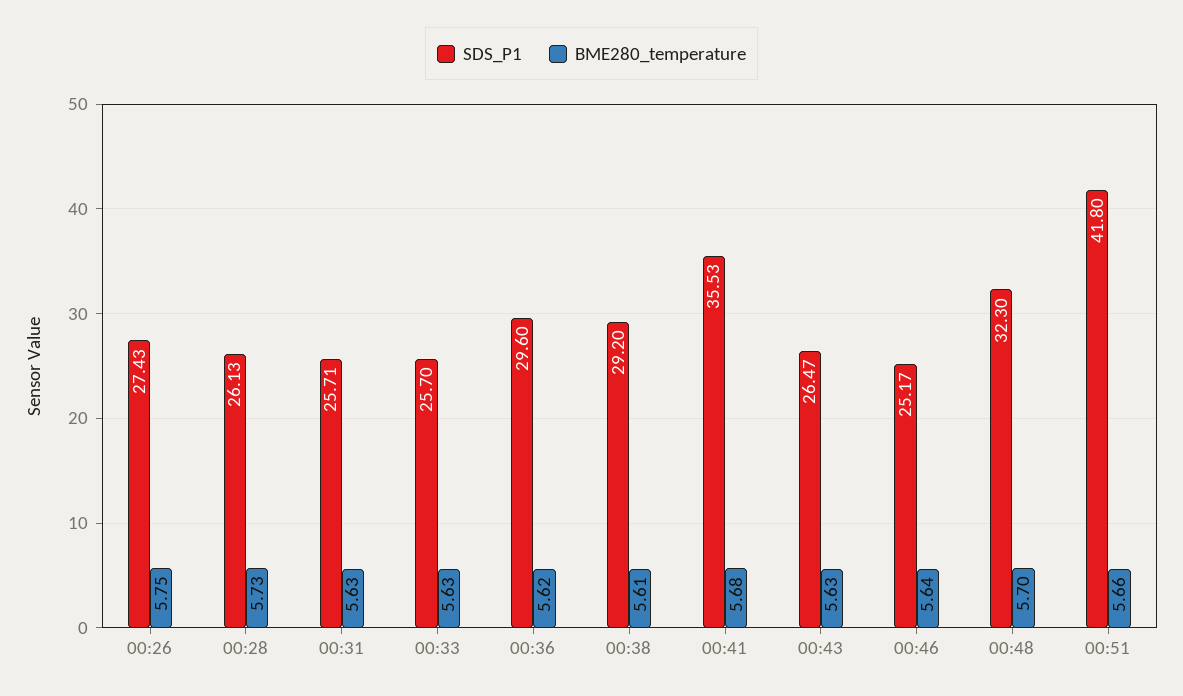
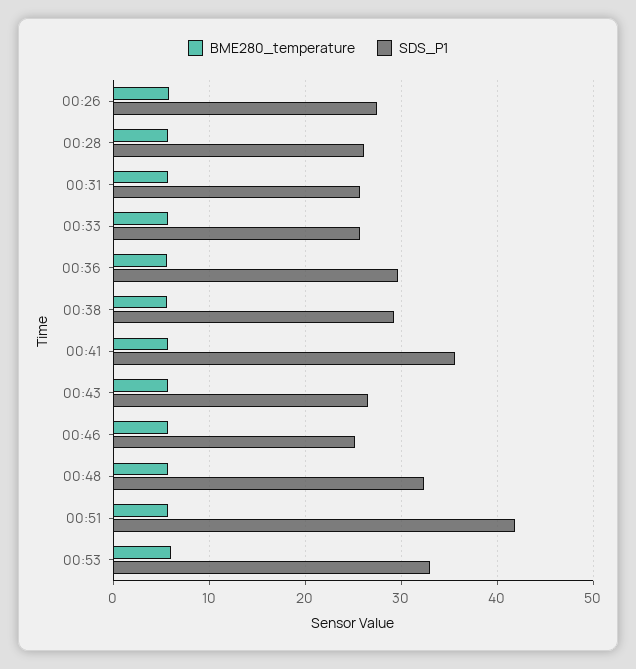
BME280_temperature, 00:53: none -> 6
SDS_P1, 00:53: none -> 33

